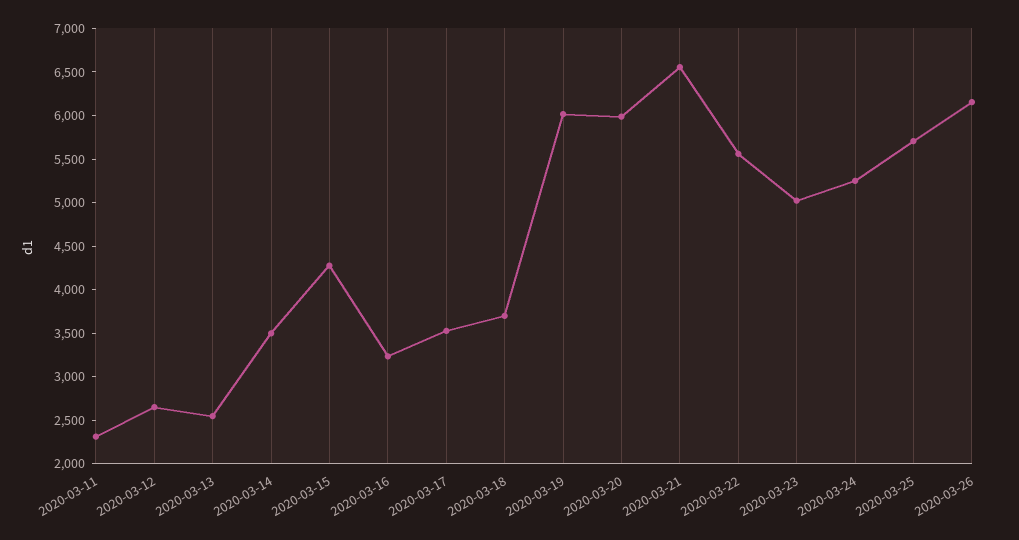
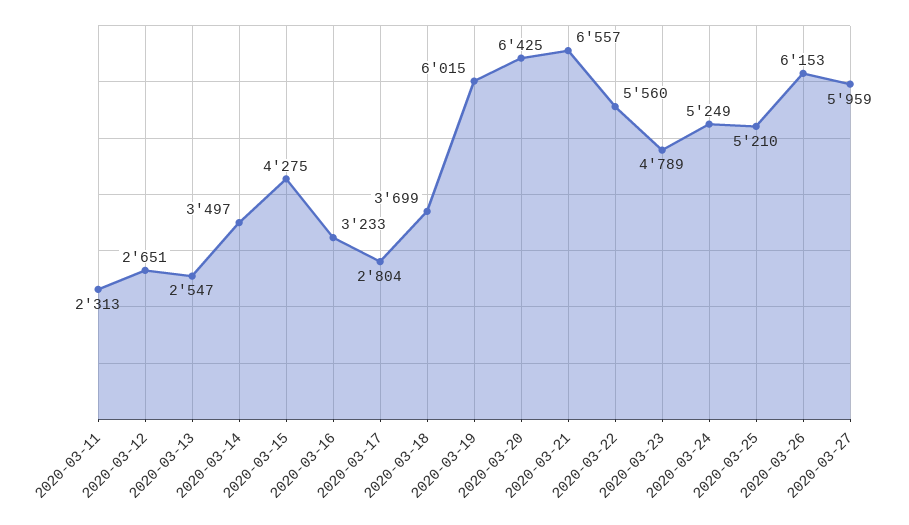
2020-03-17: 3500 -> 2804
2020-03-20: 6000 -> 6425
2020-03-23: 5000 -> 4789
2020-03-25: 5700 -> 5210
2020-03-27: none -> 5959

